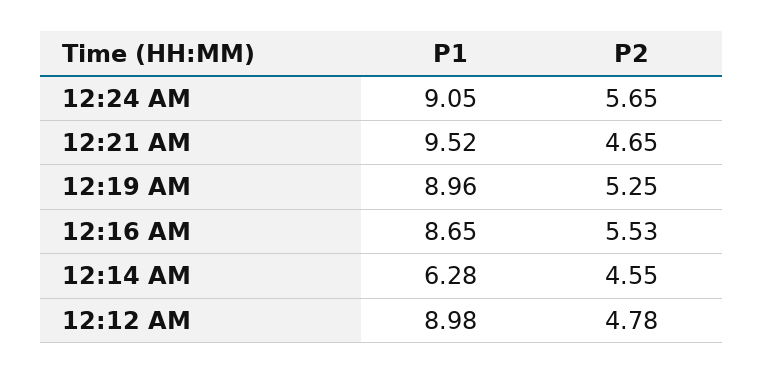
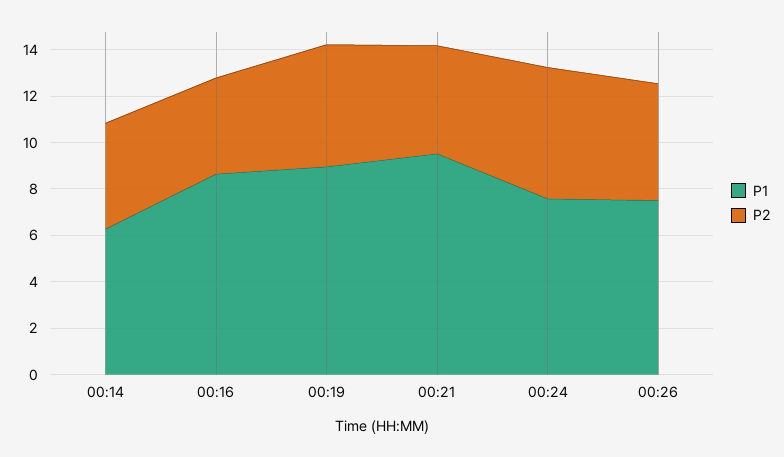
P1, 12:24 AM: 9.05 -> 7.5
P2, 12:16 AM: 5.53 -> 4
P1, 12:12 AM: 8.98 -> none
P2, 12:12 AM: 4.78 -> none
P1, 00:26: none -> 7.5
P2, 00:26: none -> 5

